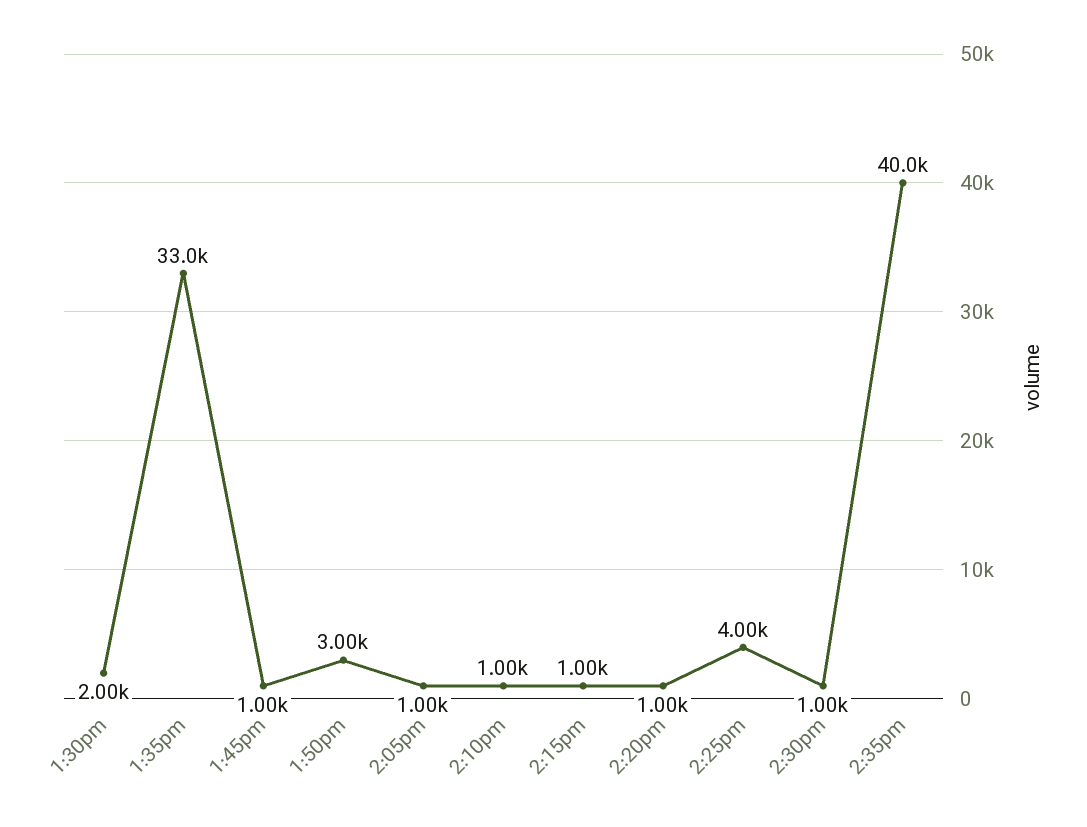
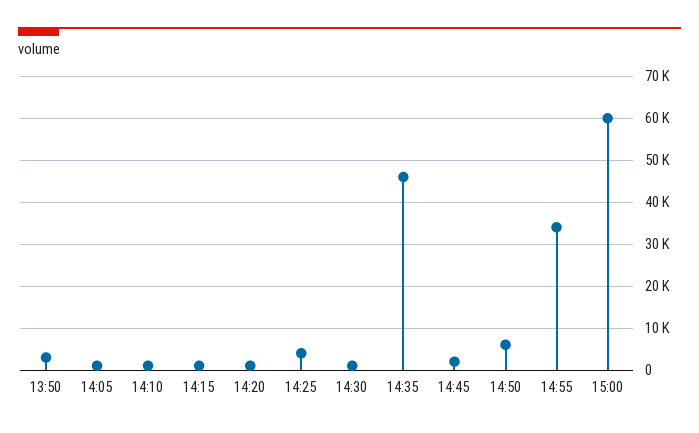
1:30pm: 2000 -> none
1:35pm: 33000 -> none
1:45pm: 1000 -> none
2:35pm: 40000 -> 46000
14:45: none -> 2000
14:50: none -> 6000
14:55: none -> 34000
15:00: none -> 60000

